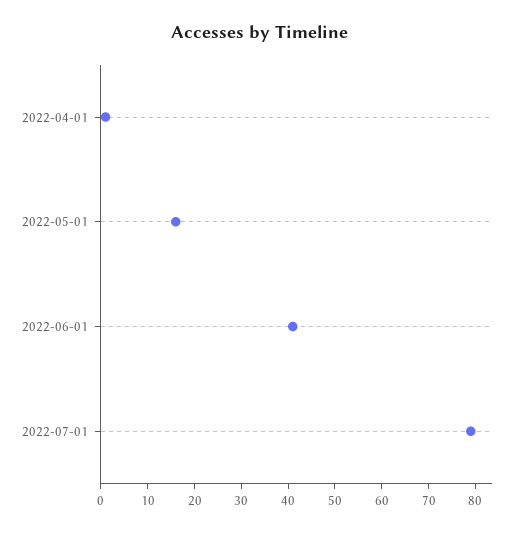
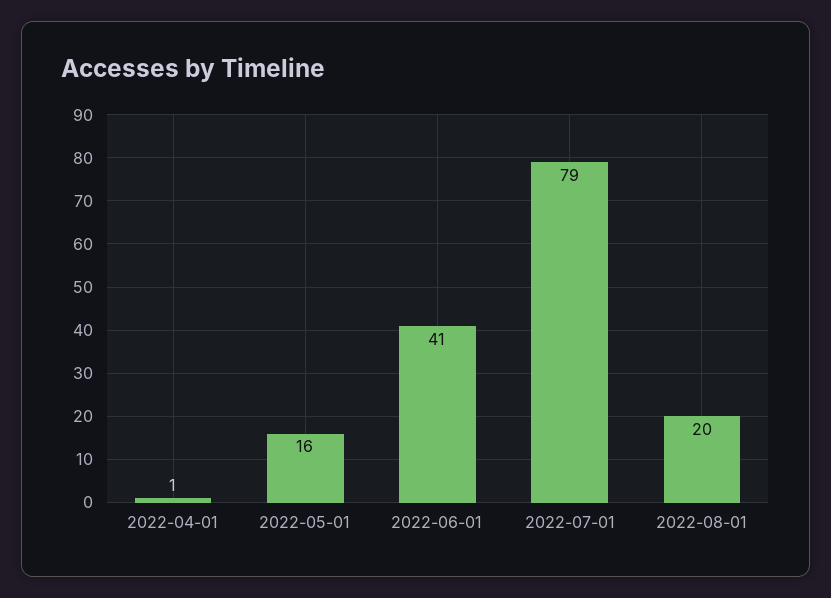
2022-08-01: none -> 20

